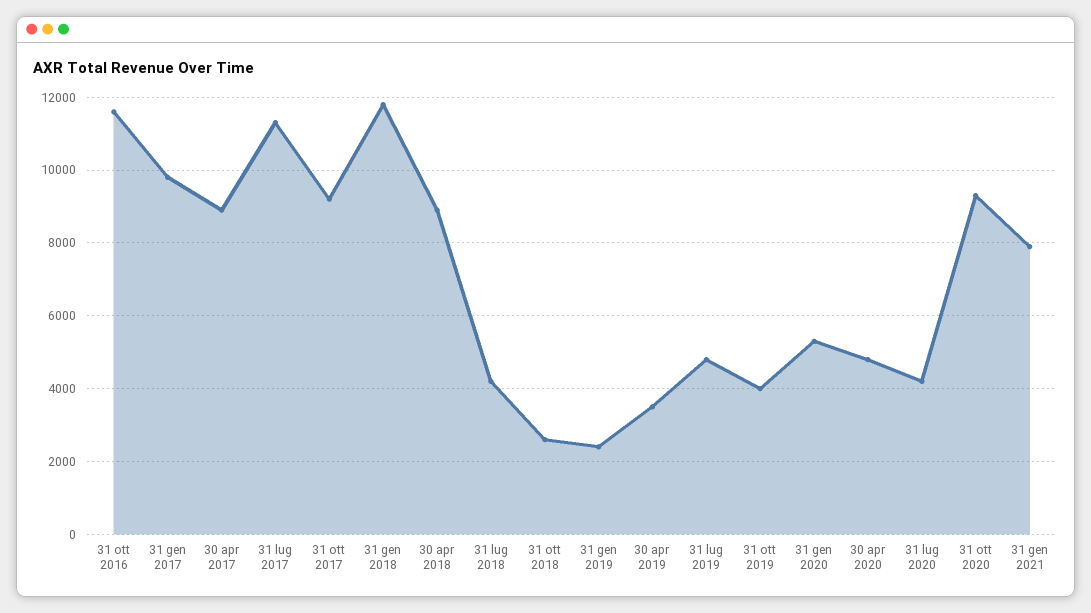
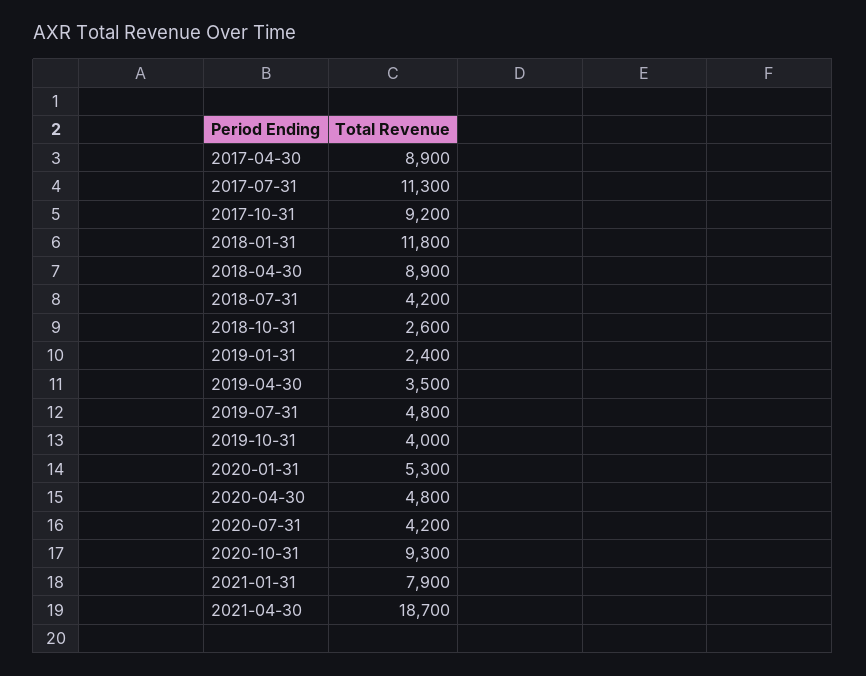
31 ott 2016: 11600 -> none
31 gen 2017: 9800 -> none
2021-04-30: none -> 18700

